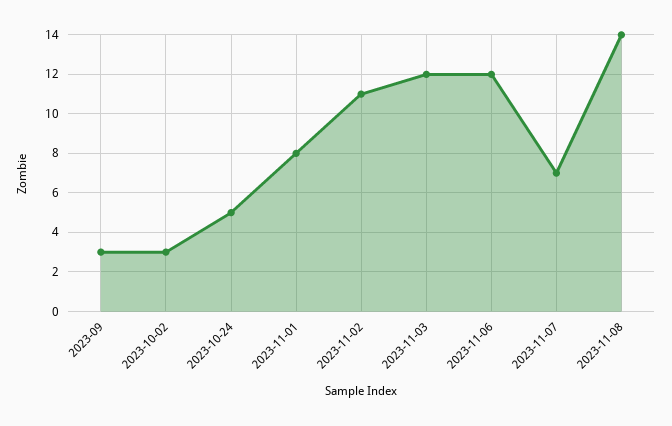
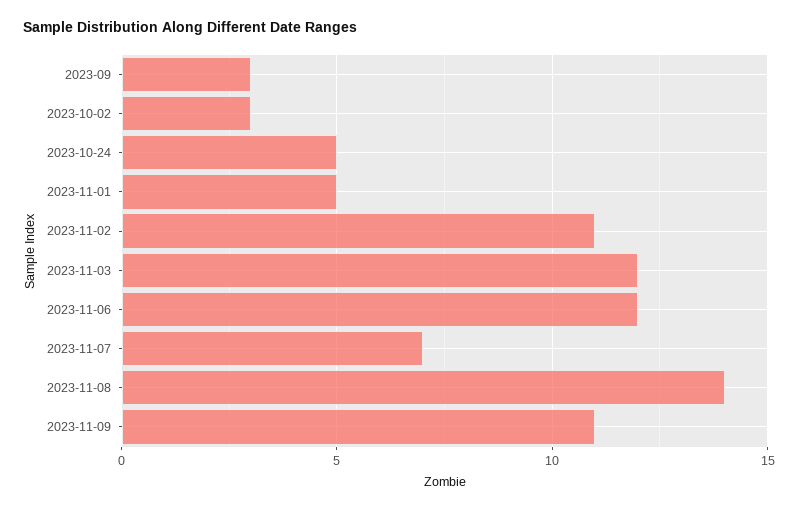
2023-11-01: 8 -> 5
2023-11-09: none -> 11

